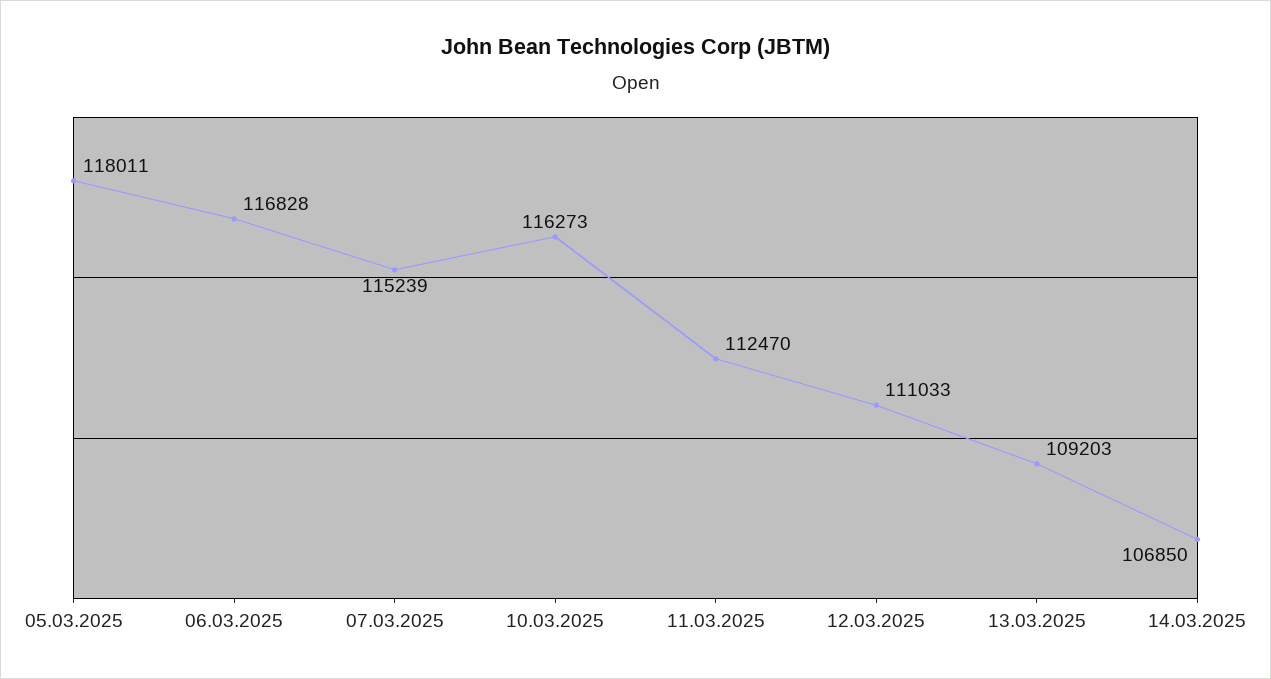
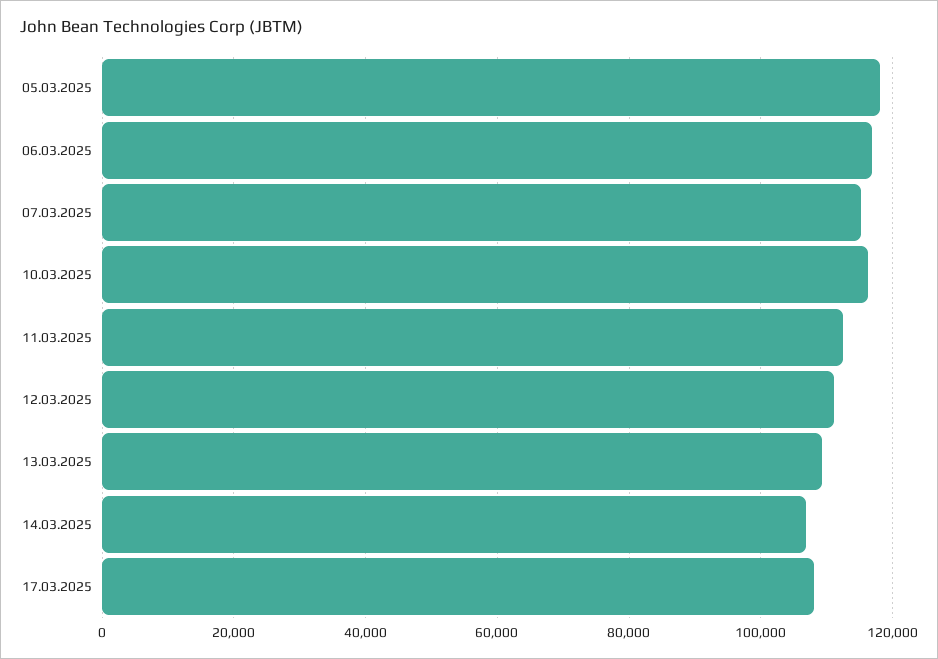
17.03.2025: none -> 108000

